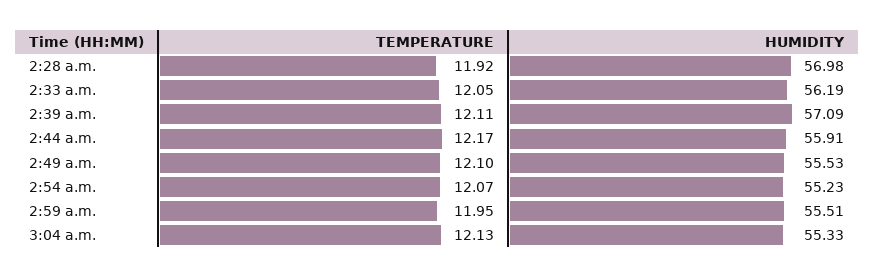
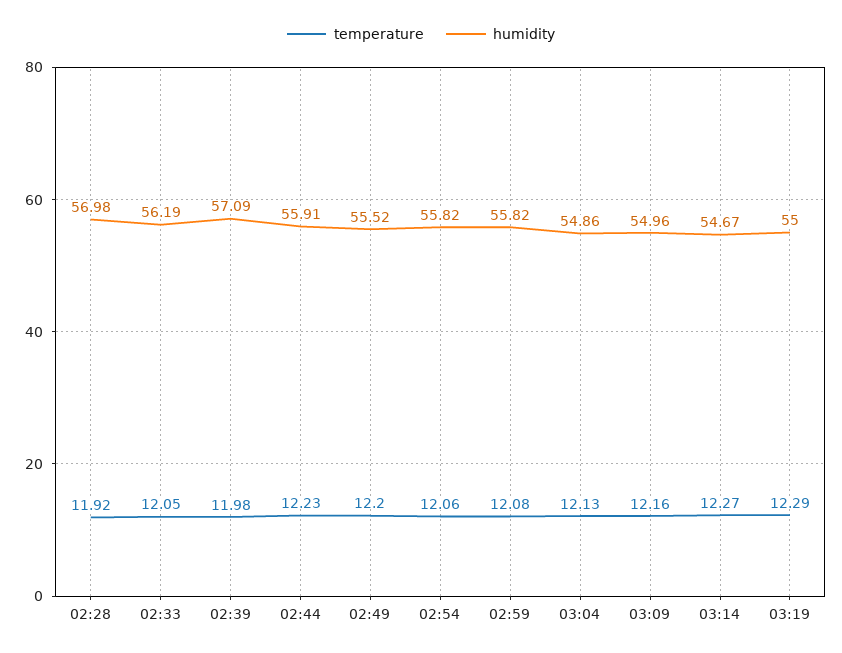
TEMPERATURE, 2:39 a.m.: 12.11 -> 11.98
TEMPERATURE, 2:44 a.m.: 12.17 -> 12.23
TEMPERATURE, 2:49 a.m.: 12.1 -> 12.2
HUMIDITY, 2:49 a.m.: 55.53 -> 55.52
TEMPERATURE, 2:54 a.m.: 12.07 -> 12.06
HUMIDITY, 2:54 a.m.: 55.23 -> 55.82
TEMPERATURE, 2:59 a.m.: 11.95 -> 12.08
HUMIDITY, 2:59 a.m.: 55.51 -> 55.82
HUMIDITY, 3:04 a.m.: 55.33 -> 54.86
TEMPERATURE, 03:09: none -> 12.16
HUMIDITY, 03:09: none -> 54.96
TEMPERATURE, 03:14: none -> 12.27
HUMIDITY, 03:14: none -> 54.67
TEMPERATURE, 03:19: none -> 12.29
HUMIDITY, 03:19: none -> 55

